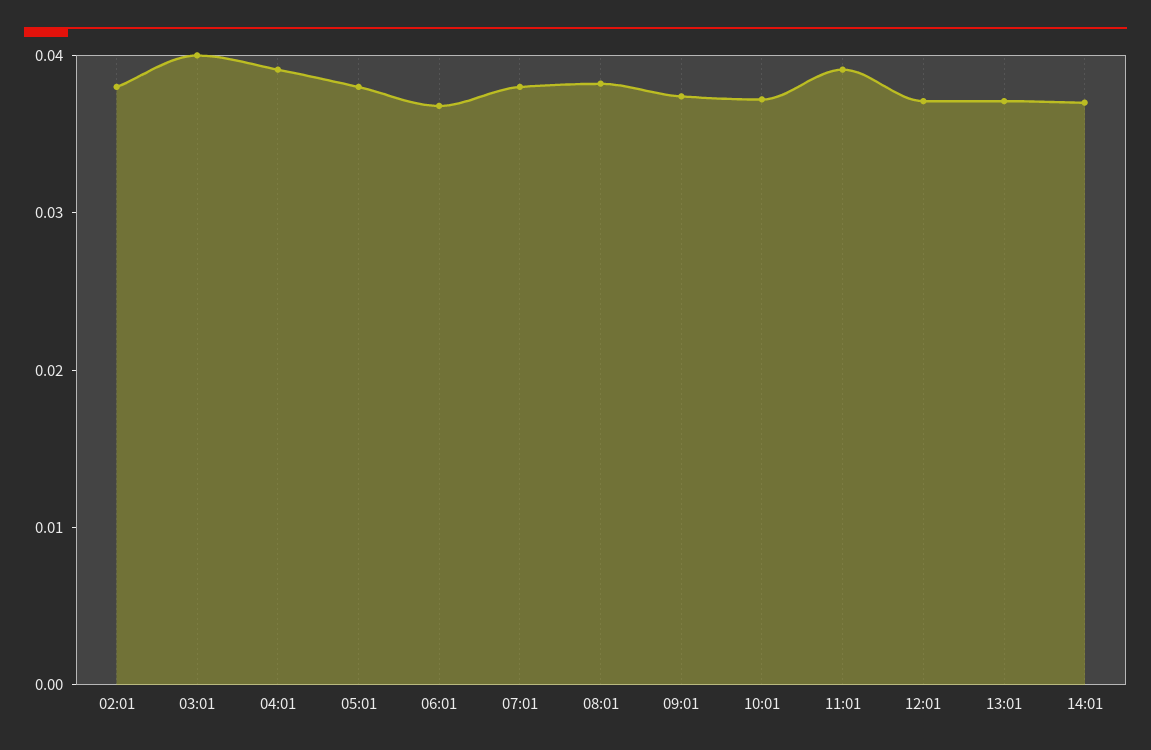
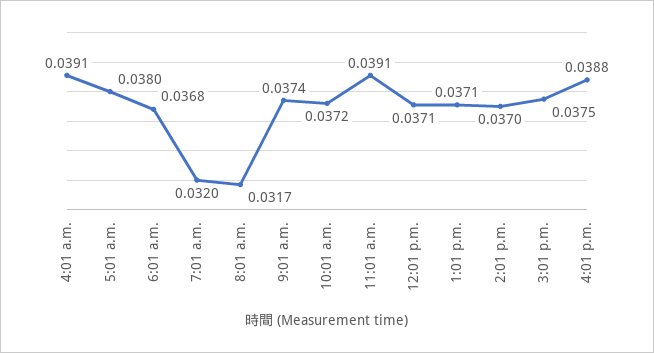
02:01: 0.038 -> none
03:01: 0.04 -> none
07:01: 0.038 -> 0.032
08:01: 0.038 -> 0.0317
3:01 p.m.: none -> 0.0375
4:01 p.m.: none -> 0.0388

